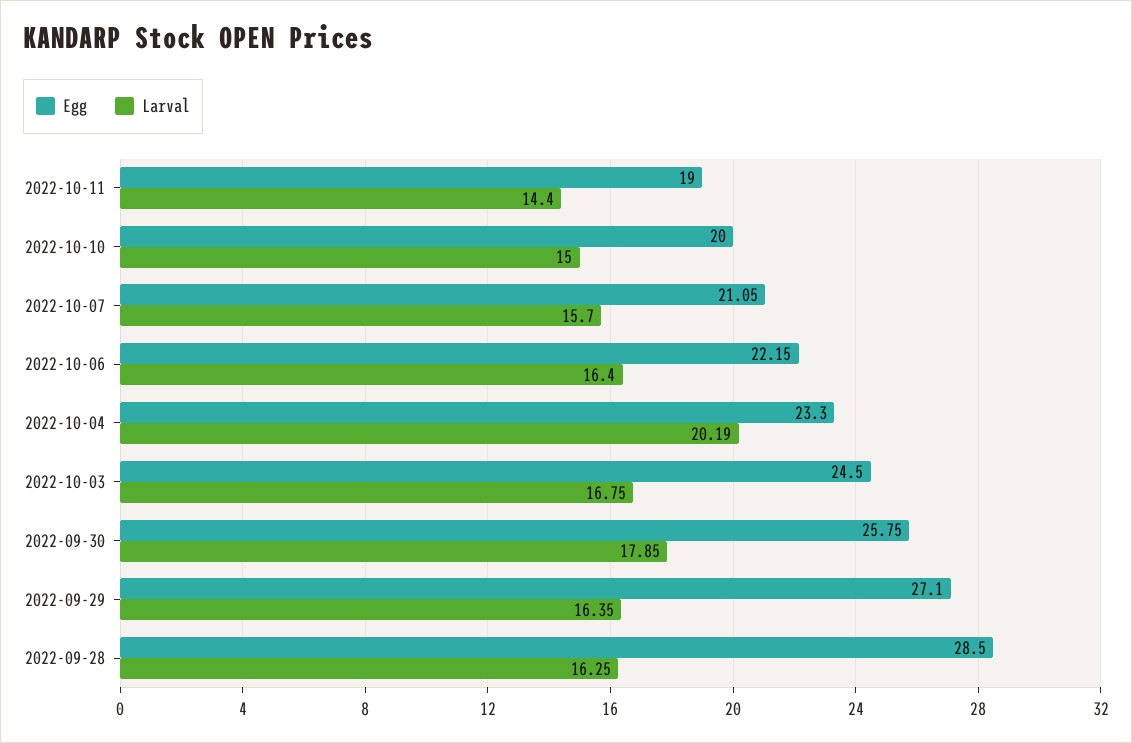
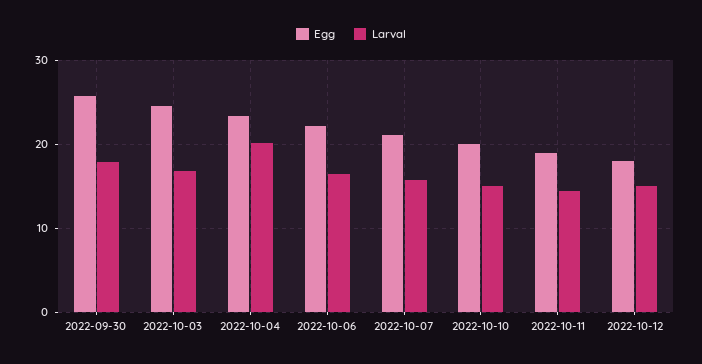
Egg, 2022-09-29: 27.1 -> none
Larval, 2022-09-29: 16.35 -> none
Egg, 2022-09-28: 28.5 -> none
Larval, 2022-09-28: 16.25 -> none
Egg, 2022-10-12: none -> 18
Larval, 2022-10-12: none -> 15

